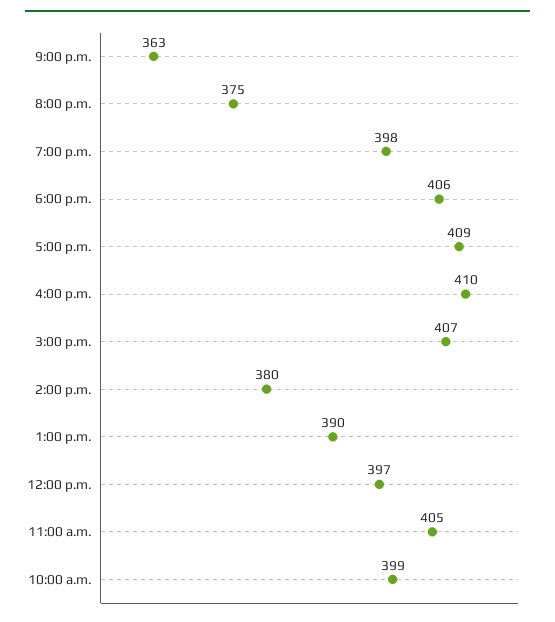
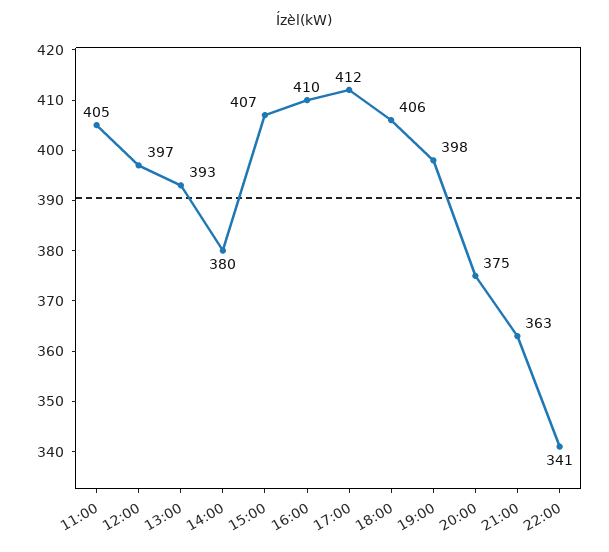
5:00 p.m.: 409 -> 412
1:00 p.m.: 390 -> 393
10:00 a.m.: 399 -> none
22:00: none -> 341

